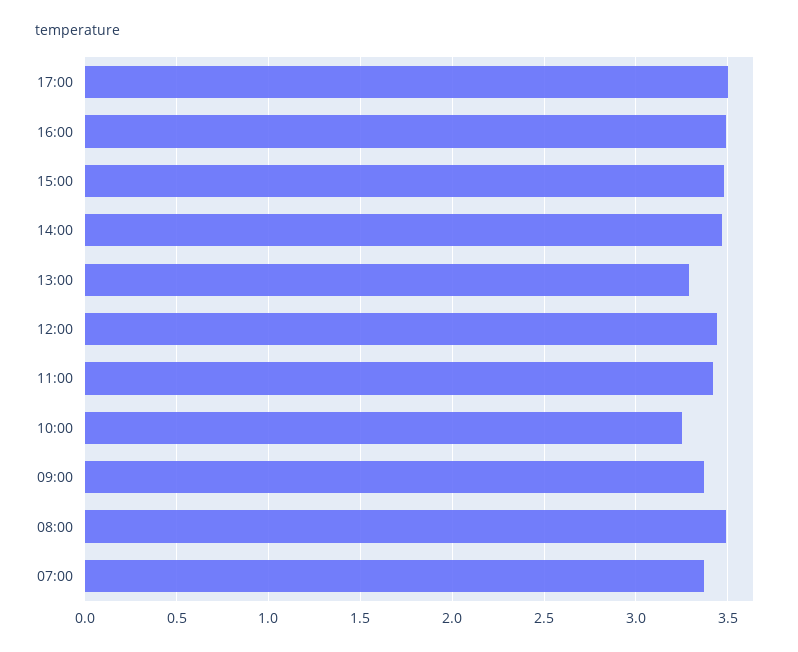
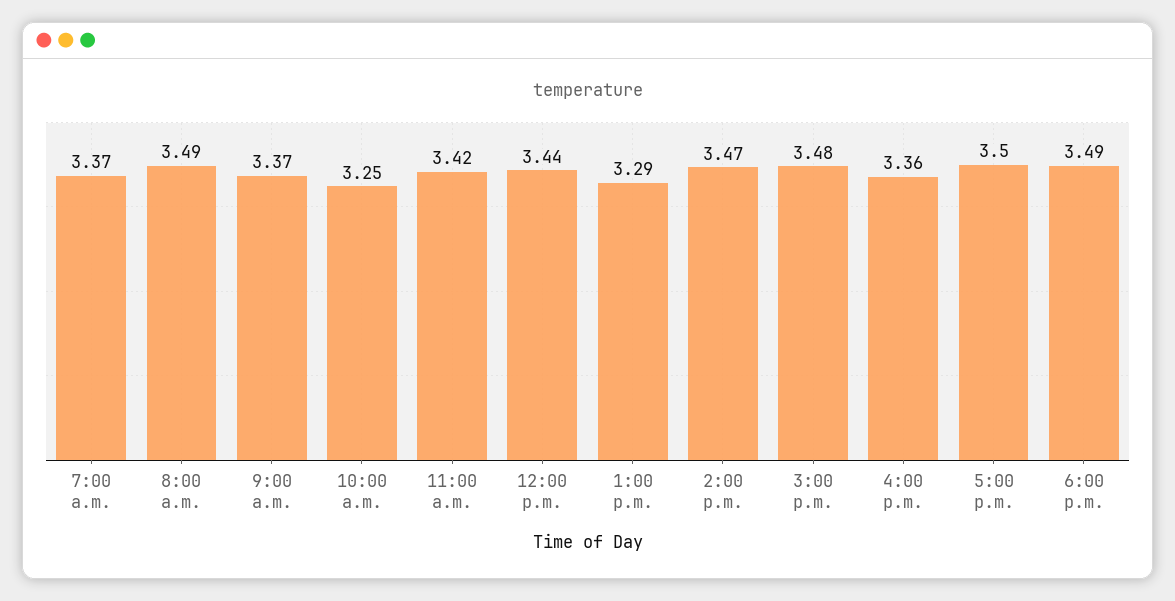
16:00: 3.5 -> 3.36
6:00 p.m.: none -> 3.49

